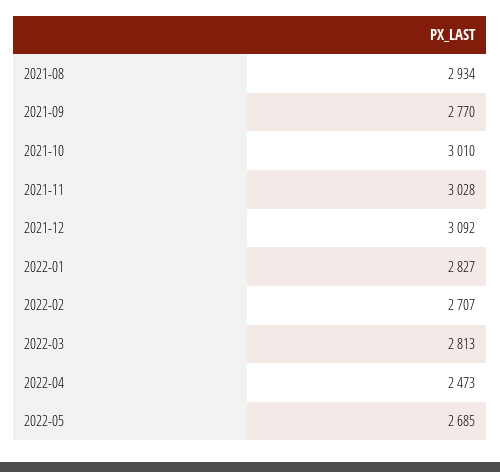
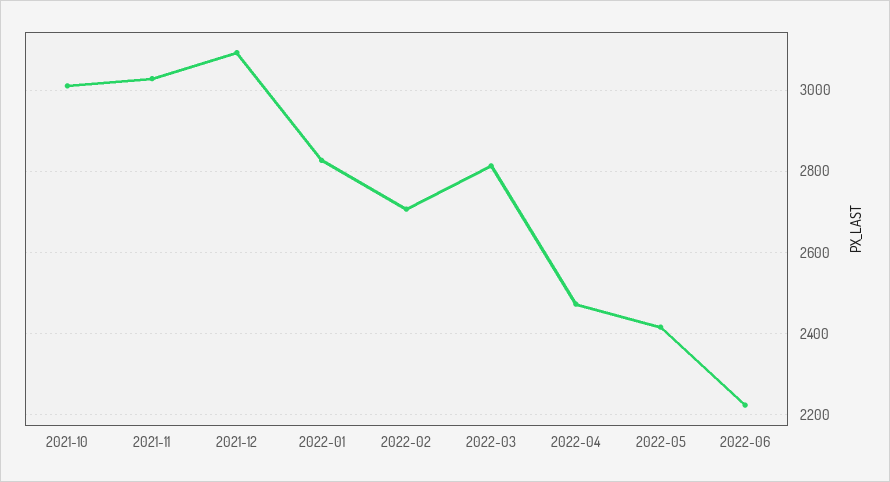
2021-08: 2934 -> none
2021-09: 2770 -> none
2022-05: 2685 -> 2420
2022-06: none -> 2220

